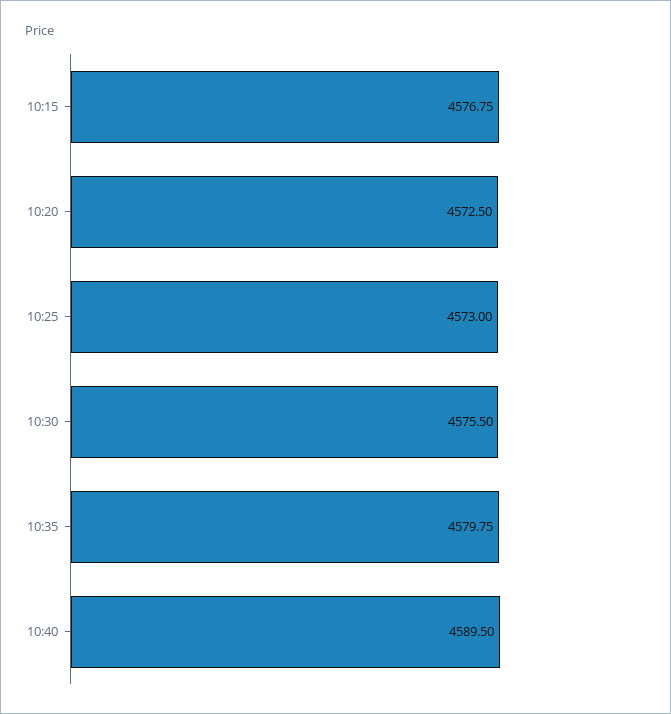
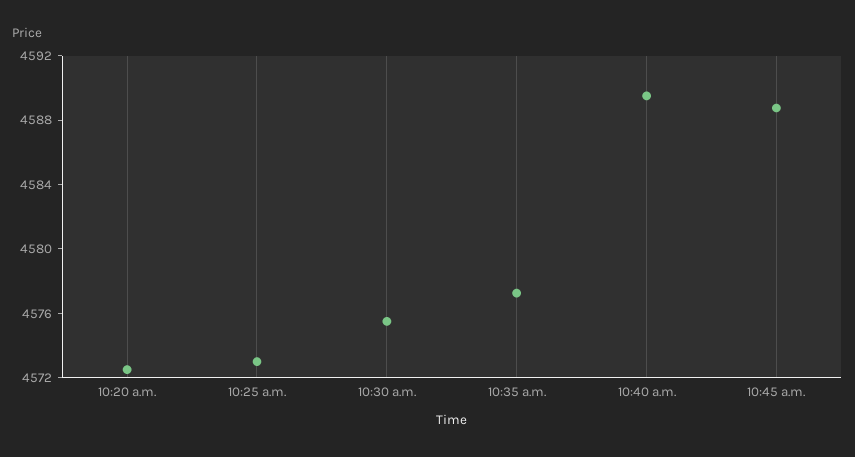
10:15: 4576.75 -> none
10:35: 4579.75 -> 4577
10:45 a.m.: none -> 4589

